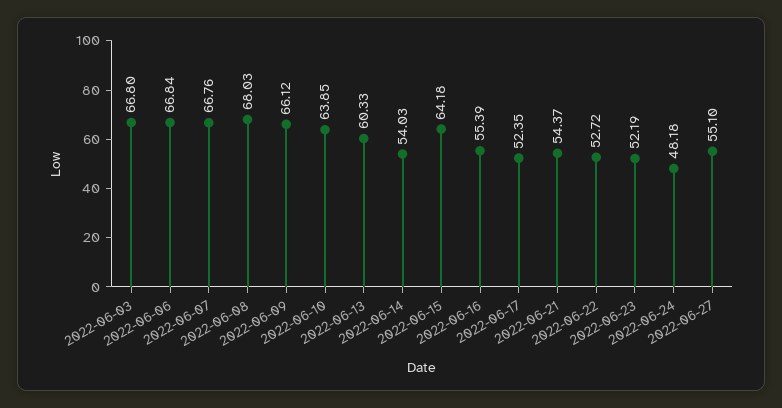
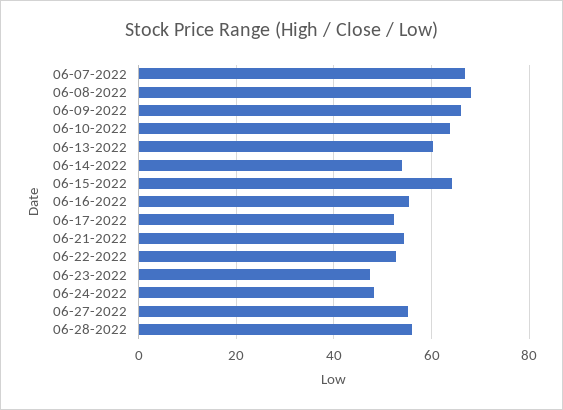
2022-06-03: 66.8 -> none
2022-06-06: 66.84 -> none
2022-06-23: 52.19 -> 48
06-28-2022: none -> 56

